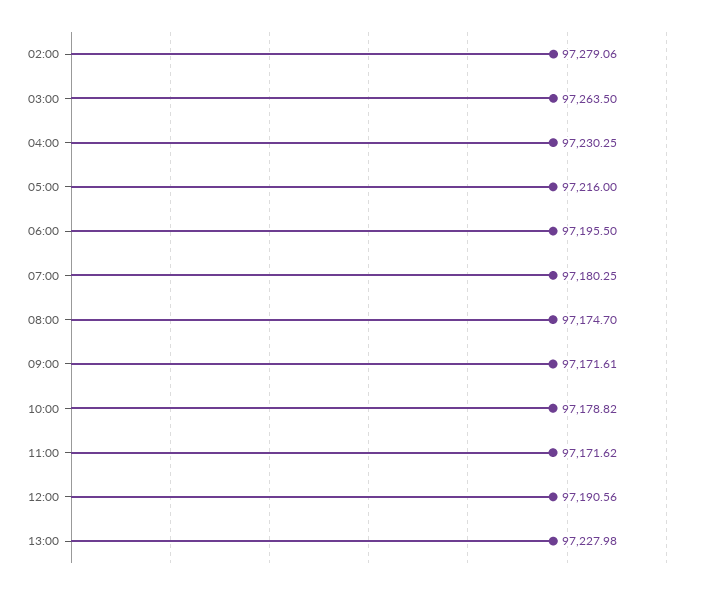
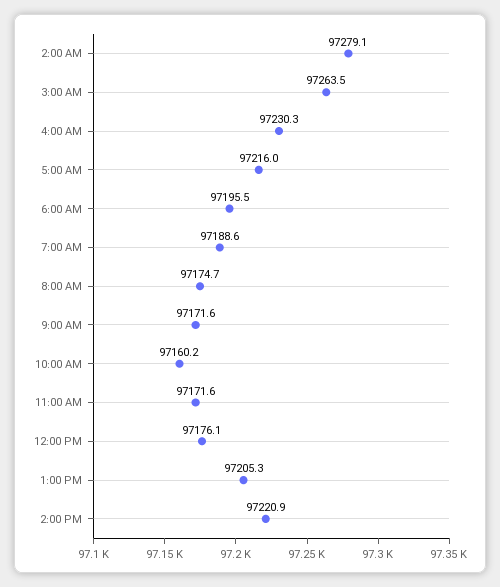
07:00: 97180.25 -> 97188.6
10:00: 97178.82 -> 97160.2
12:00: 97190.56 -> 97176.1
13:00: 97227.98 -> 97205.3
2:00 PM: none -> 97220.9

